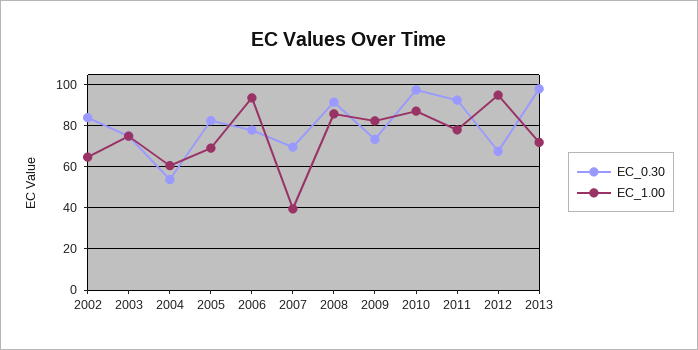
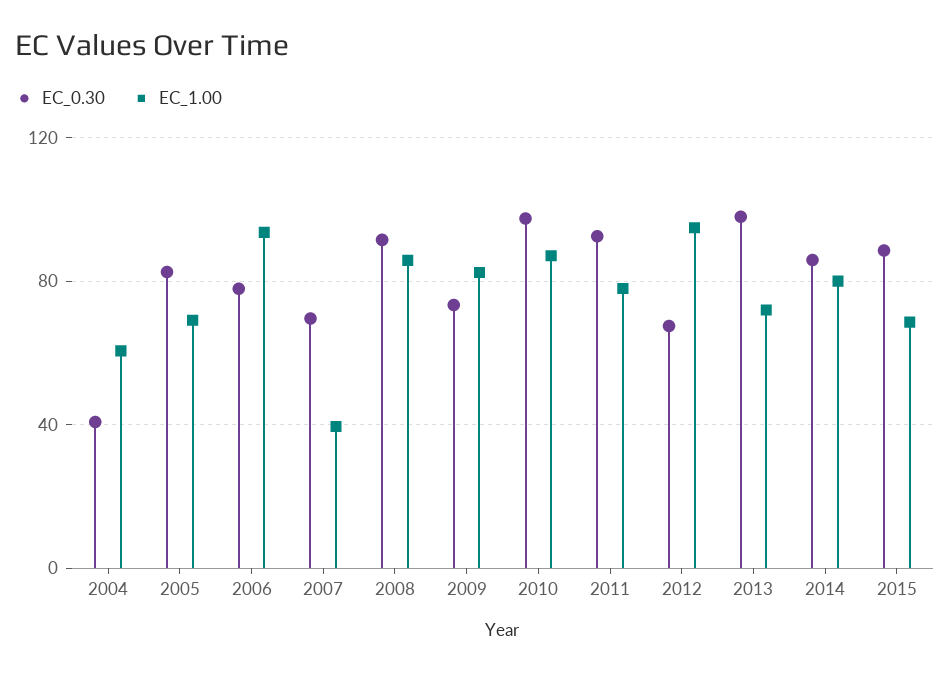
EC_0.30, 2002: 85 -> none
EC_1.00, 2002: 65 -> none
EC_0.30, 2003: 75 -> none
EC_1.00, 2003: 75 -> none
EC_0.30, 2004: 55 -> 40
EC_0.30, 2014: none -> 85
EC_1.00, 2014: none -> 80
EC_0.30, 2015: none -> 90
EC_1.00, 2015: none -> 70

